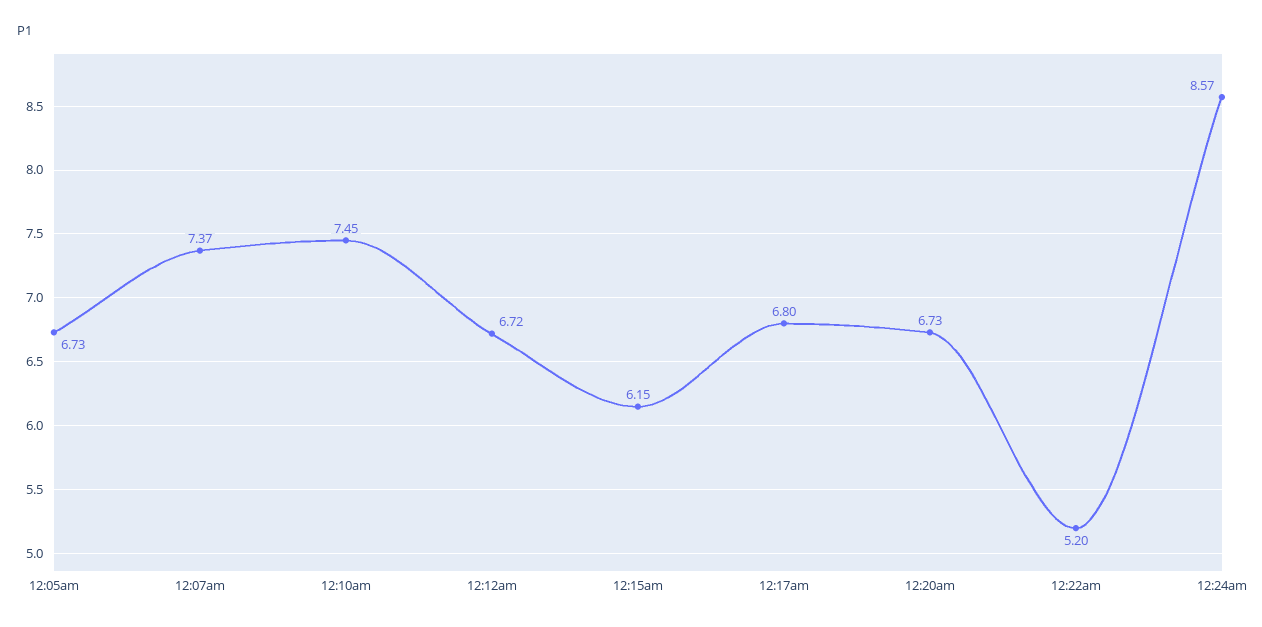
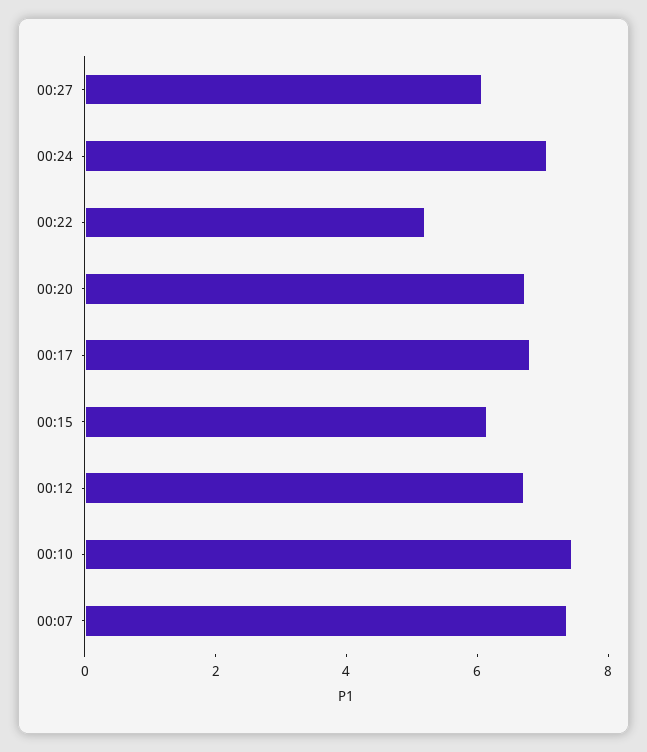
12:05am: 6.73 -> none
12:24am: 8.57 -> 7
00:27: none -> 6

